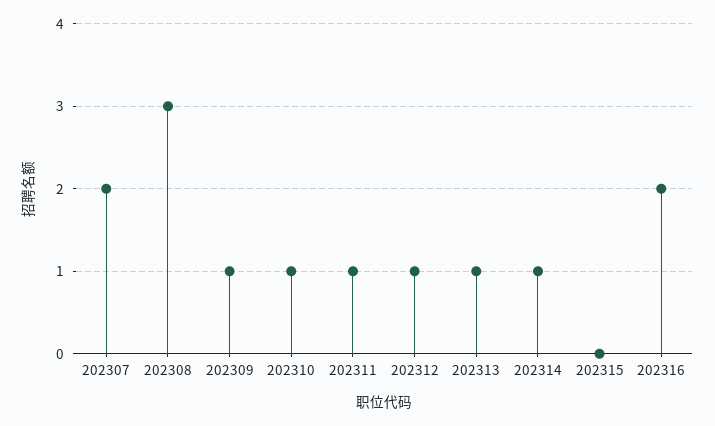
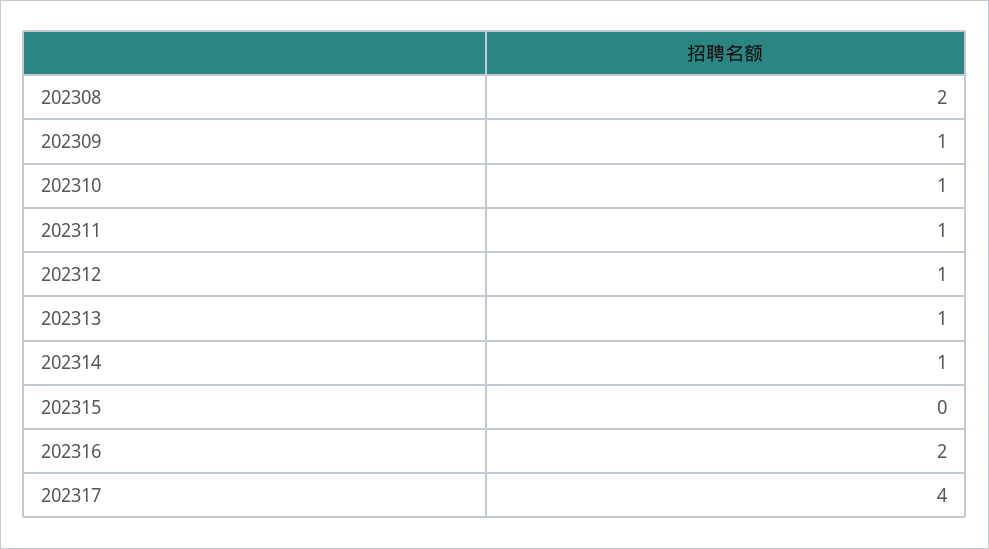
202307: 2 -> none
202308: 3 -> 2
202317: none -> 4

